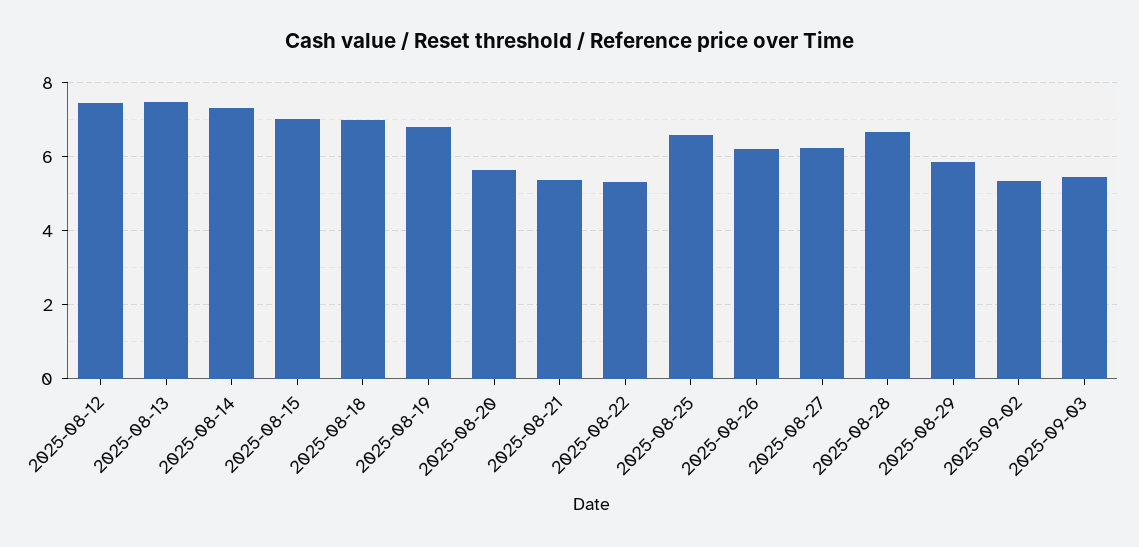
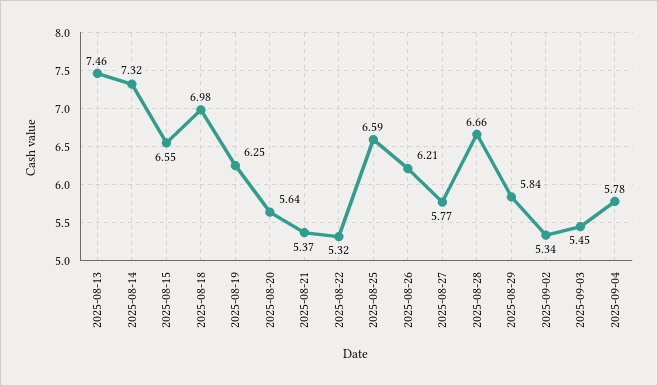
2025-08-12: 7.4 -> none
2025-08-15: 7 -> 6.55
2025-08-19: 6.8 -> 6.25
2025-08-27: 6.2 -> 5.77
2025-09-04: none -> 5.78

